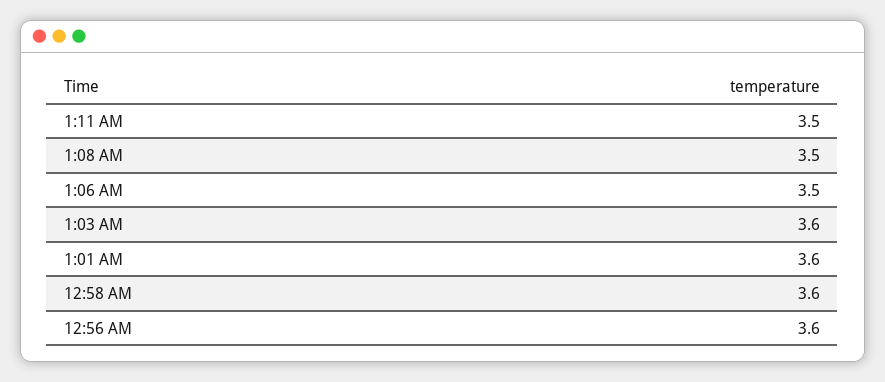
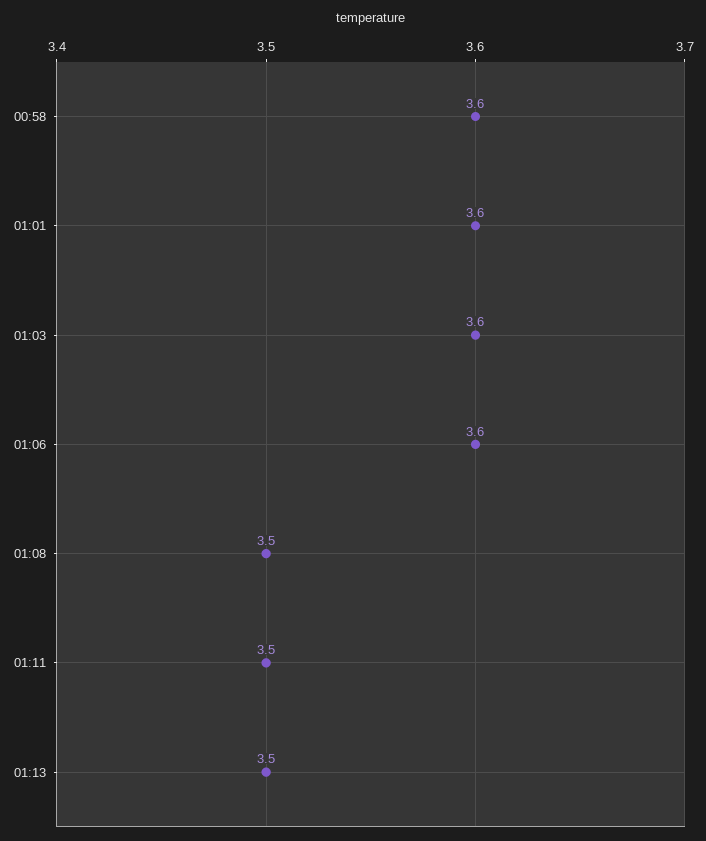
1:06 AM: 3.5 -> 3.6
12:56 AM: 3.6 -> none
01:13: none -> 3.5

